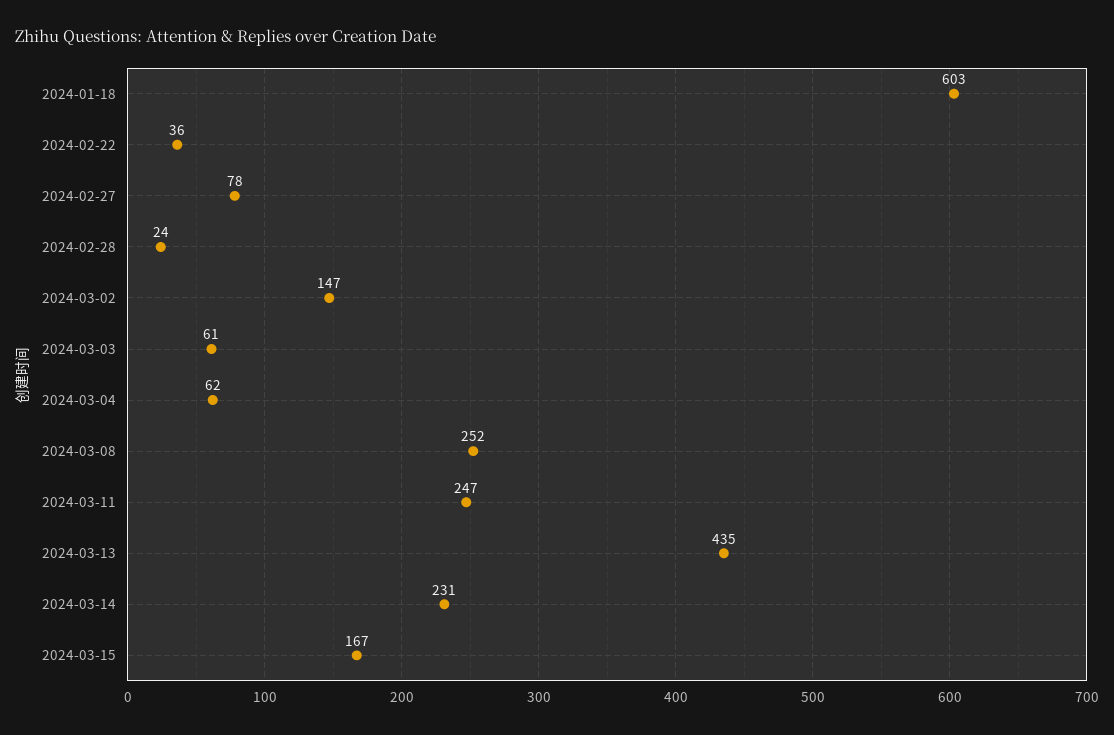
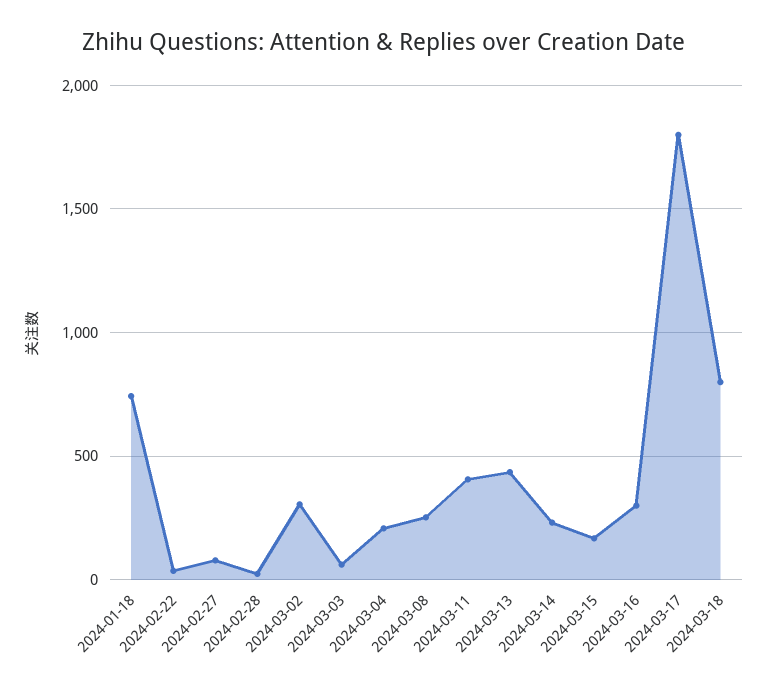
2024-01-18: 603 -> 750
2024-03-02: 147 -> 300
2024-03-04: 62 -> 200
2024-03-11: 247 -> 400
2024-03-16: none -> 300
2024-03-17: none -> 1800
2024-03-18: none -> 800

